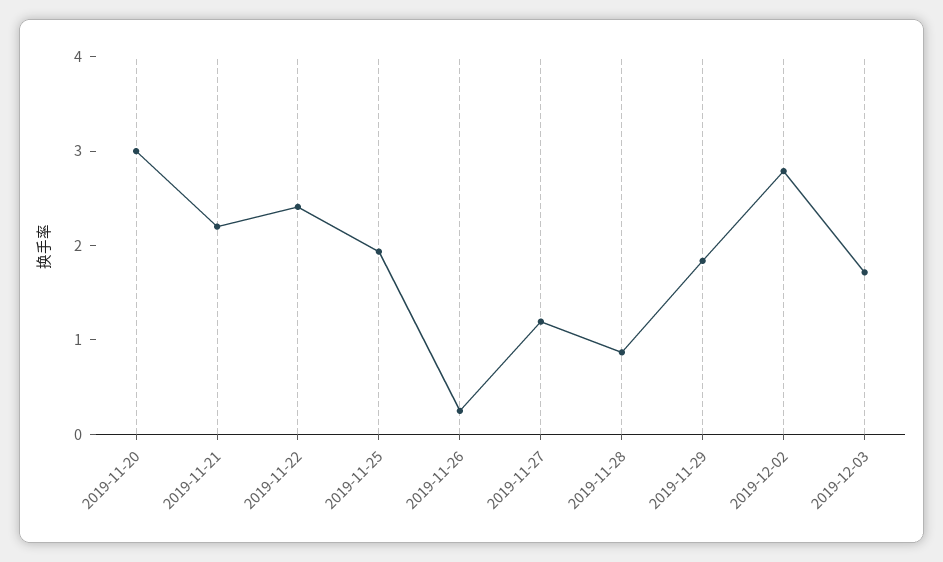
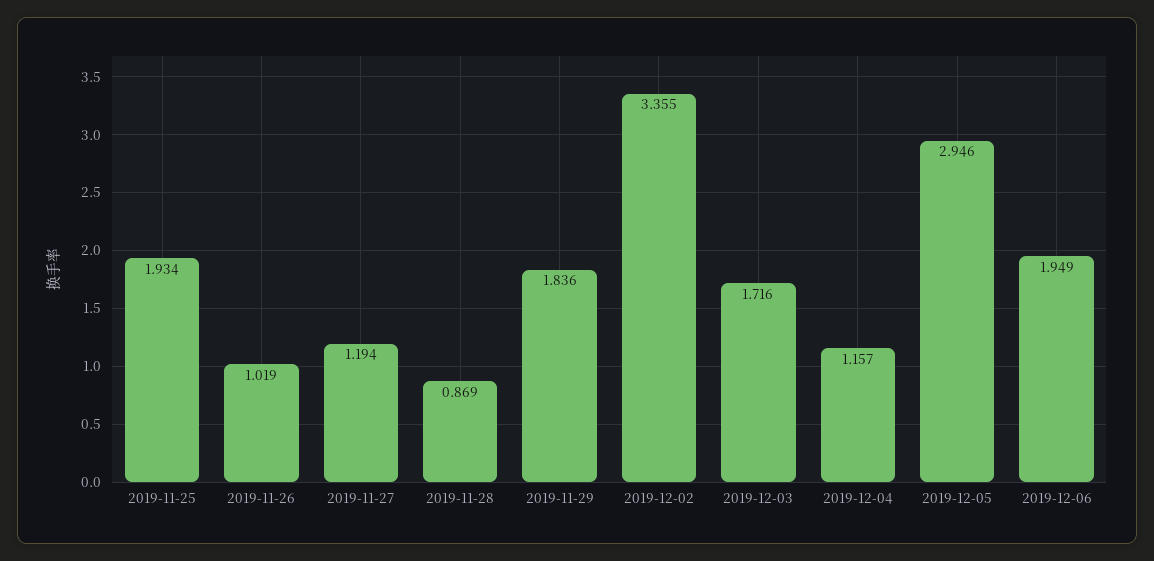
2019-11-20: 3 -> none
2019-11-21: 2.2 -> none
2019-11-22: 2.4 -> none
2019-11-26: 0.2 -> 1.019
2019-12-02: 2.8 -> 3.355
2019-12-04: none -> 1.157
2019-12-05: none -> 2.946
2019-12-06: none -> 1.949

